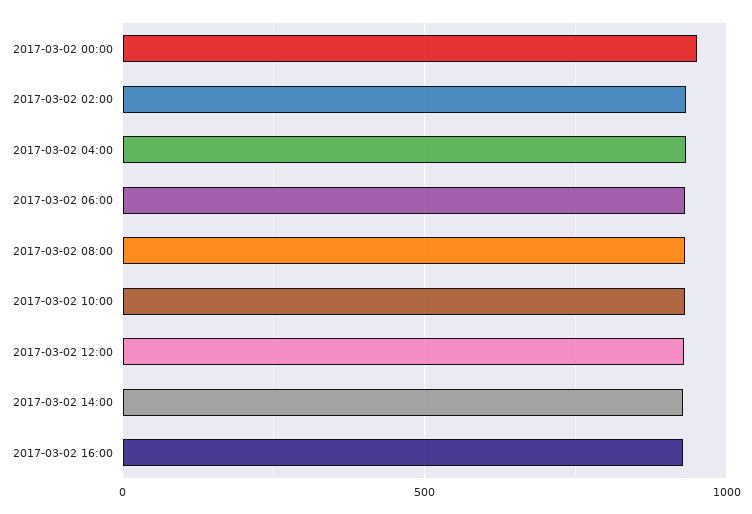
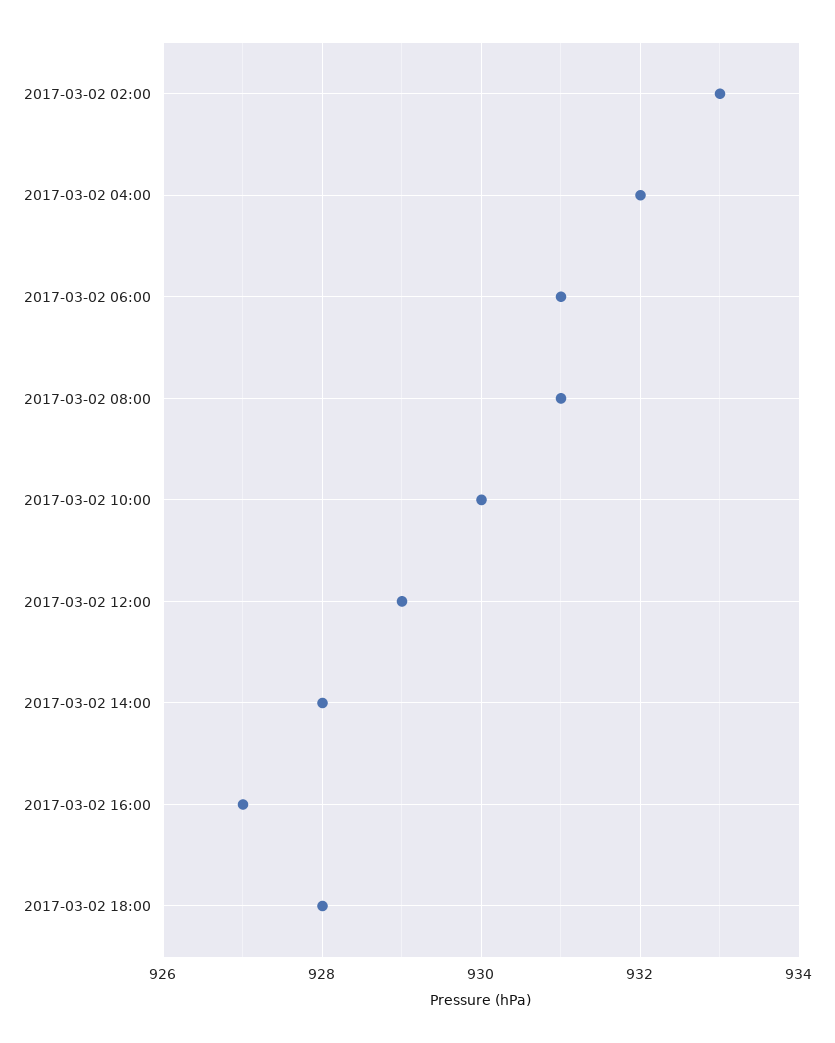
2017-03-02 00:00: 950 -> none
2017-03-02 18:00: none -> 928

